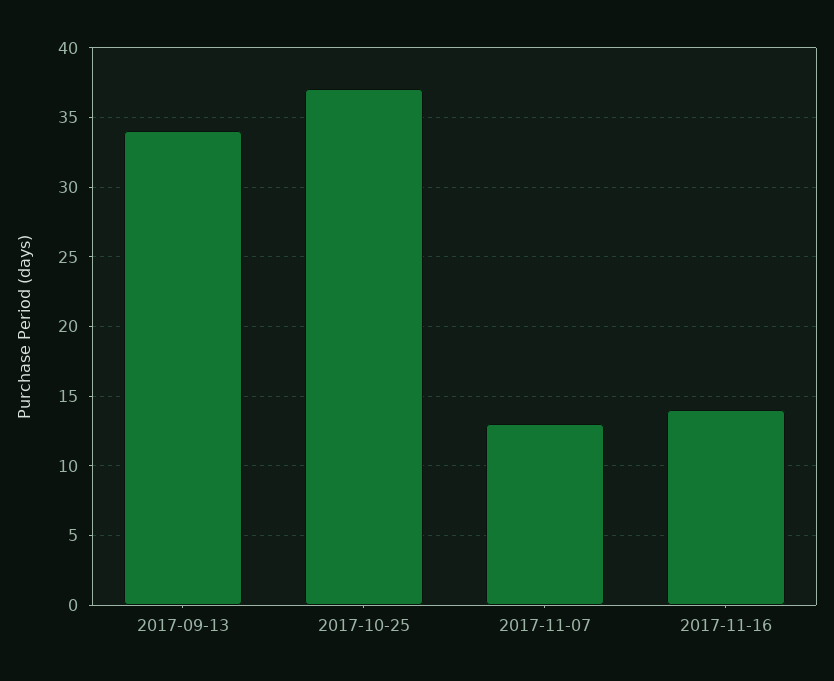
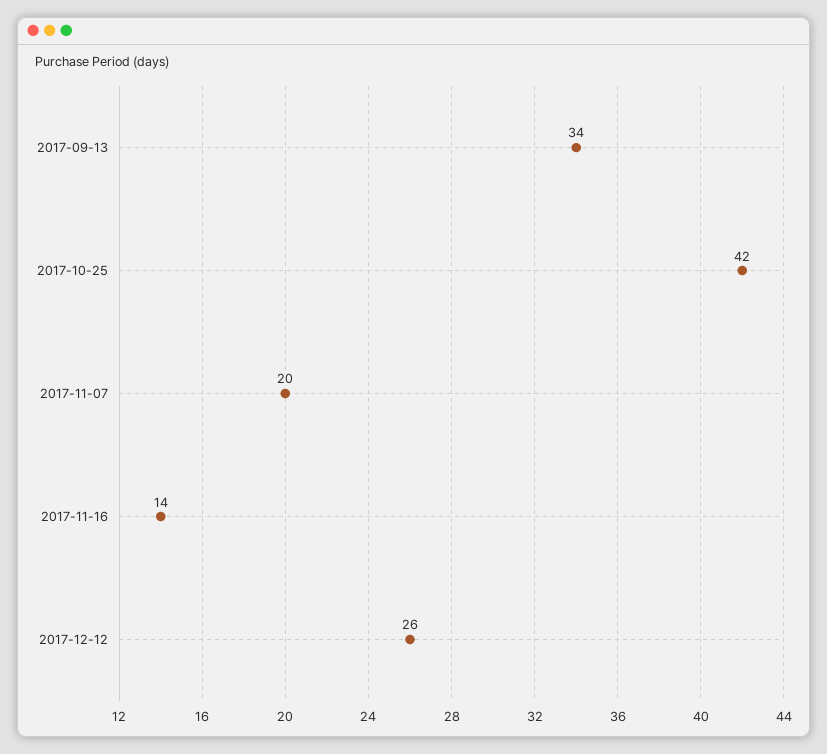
2017-10-25: 37 -> 42
2017-11-07: 13 -> 20
2017-12-12: none -> 26

